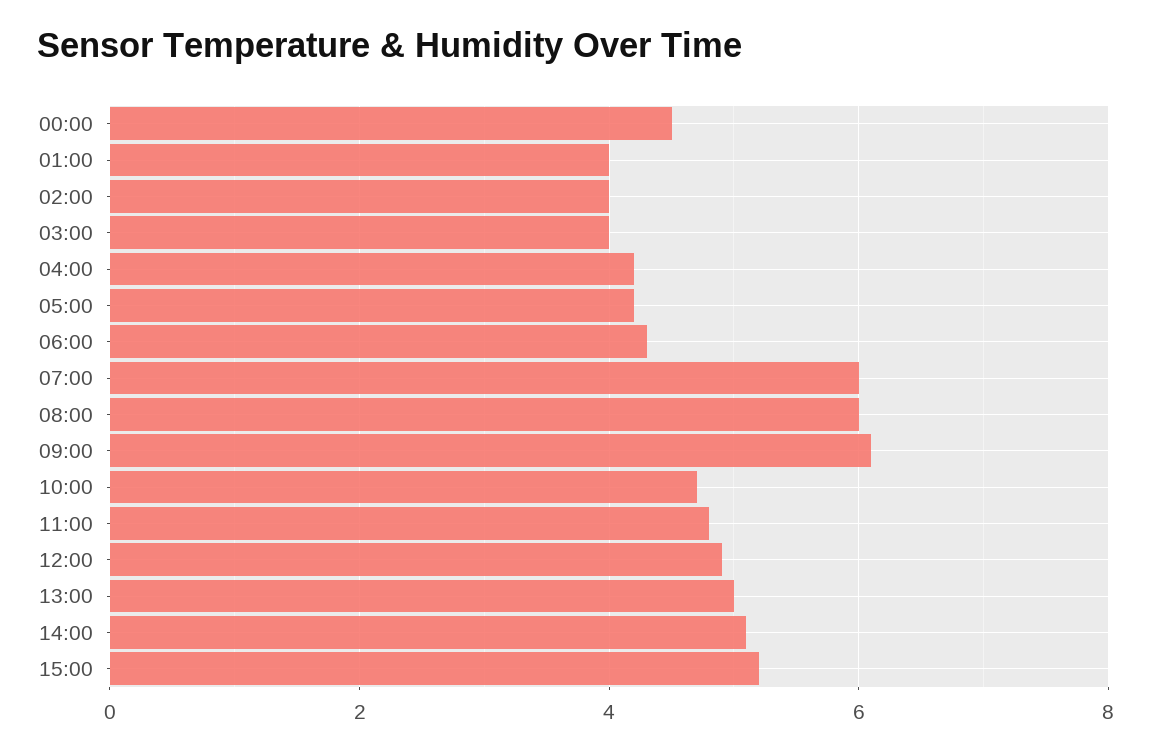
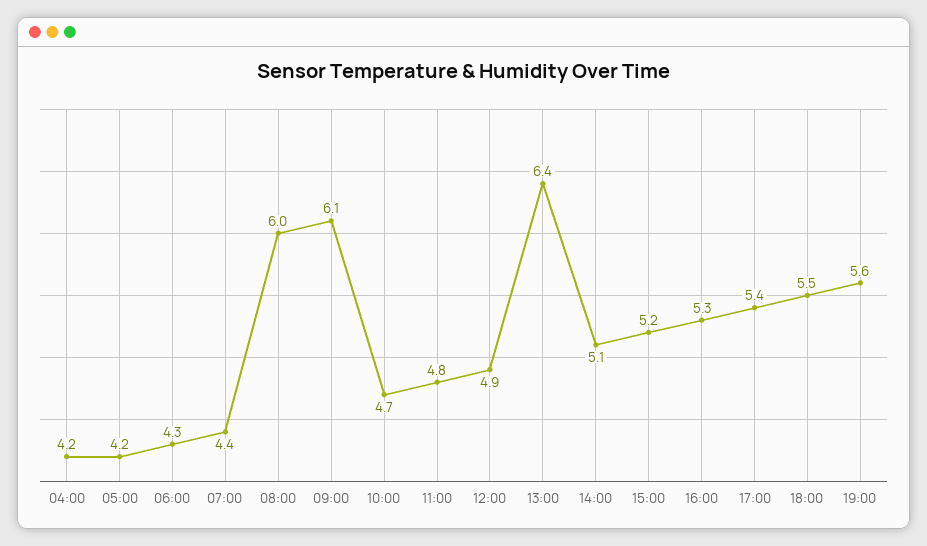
00:00: 4.5 -> none
01:00: 4 -> none
02:00: 4 -> none
03:00: 4 -> none
07:00: 6 -> 4.4
13:00: 5 -> 6.4
16:00: none -> 5.3
17:00: none -> 5.4
18:00: none -> 5.5
19:00: none -> 5.6

